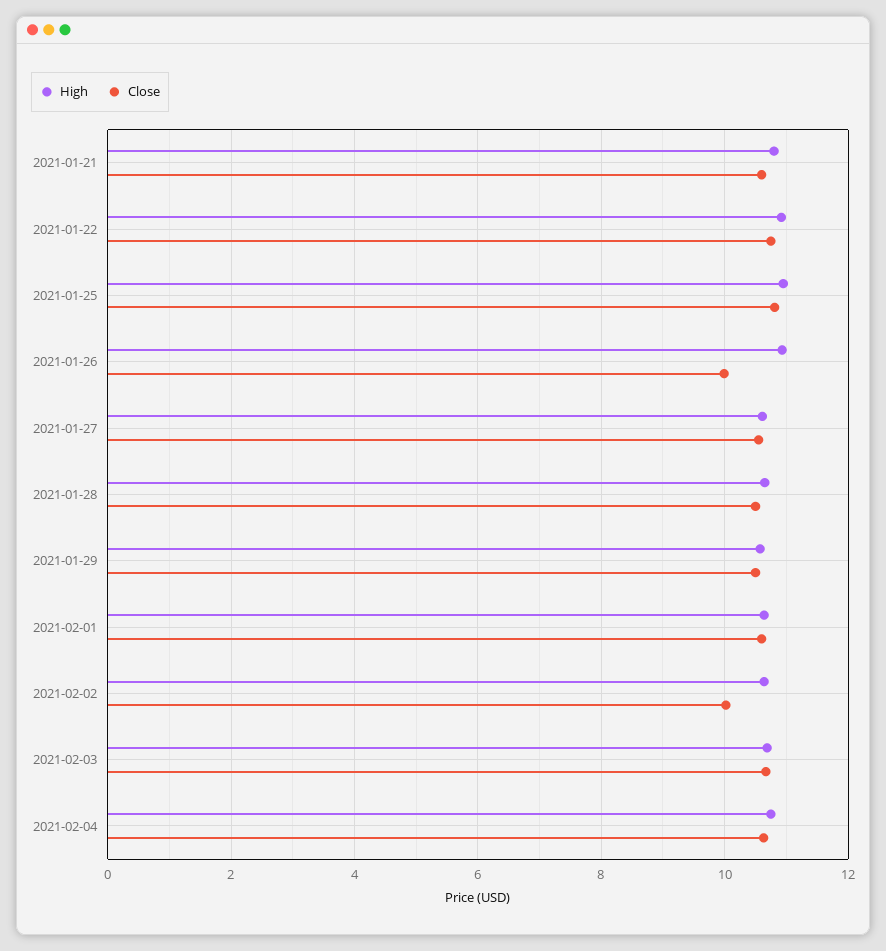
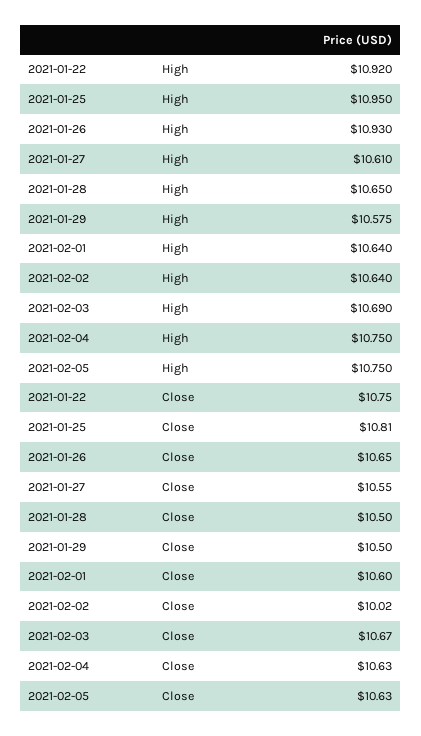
High, 2021-01-21: 10.8 -> none
Close, 2021-01-21: 10.6 -> none
Close, 2021-01-26: 10 -> 10.65
High, 2021-02-05: none -> 10.75
Close, 2021-02-05: none -> 10.63

